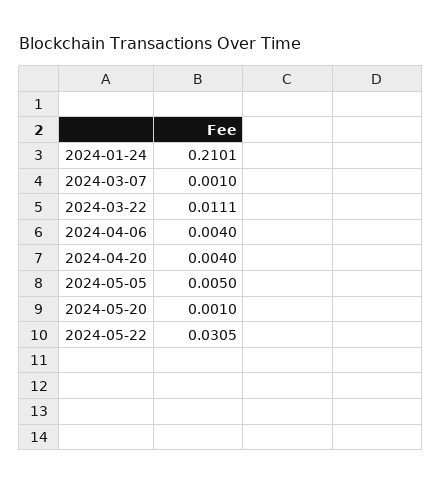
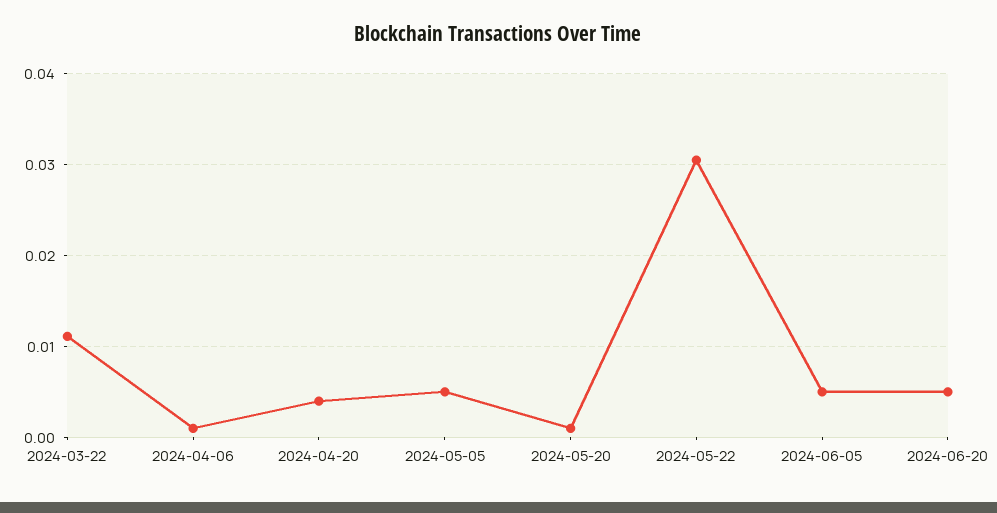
2024-01-24: 0.2101 -> none
2024-03-07: 0.001 -> none
2024-04-06: 0.004 -> 0.001
2024-06-05: none -> 0.005
2024-06-20: none -> 0.005

